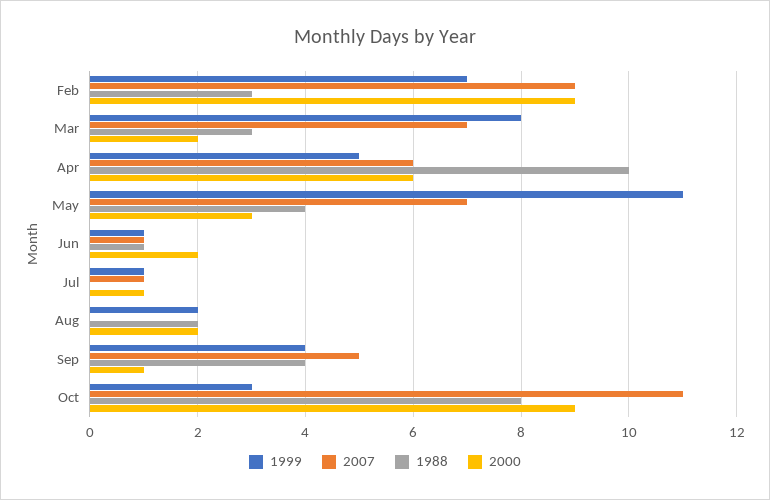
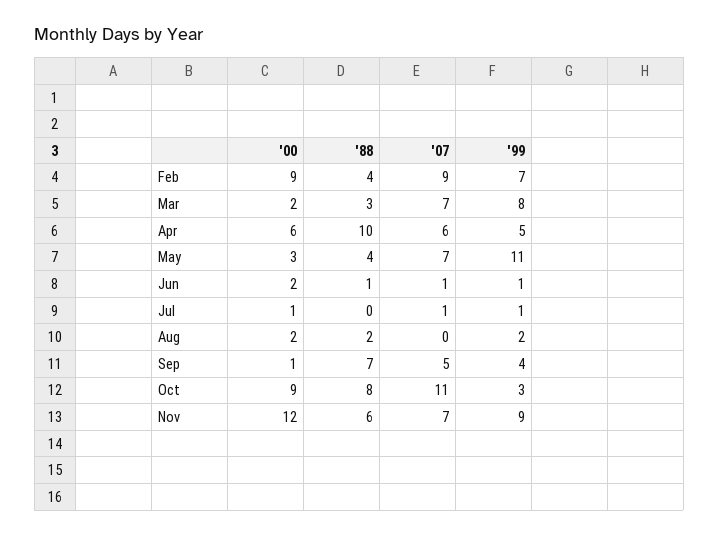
1988, Feb: 3 -> 4
1988, Sep: 4 -> 7
2000, Nov: none -> 12
1988, Nov: none -> 6
2007, Nov: none -> 7
1999, Nov: none -> 9

